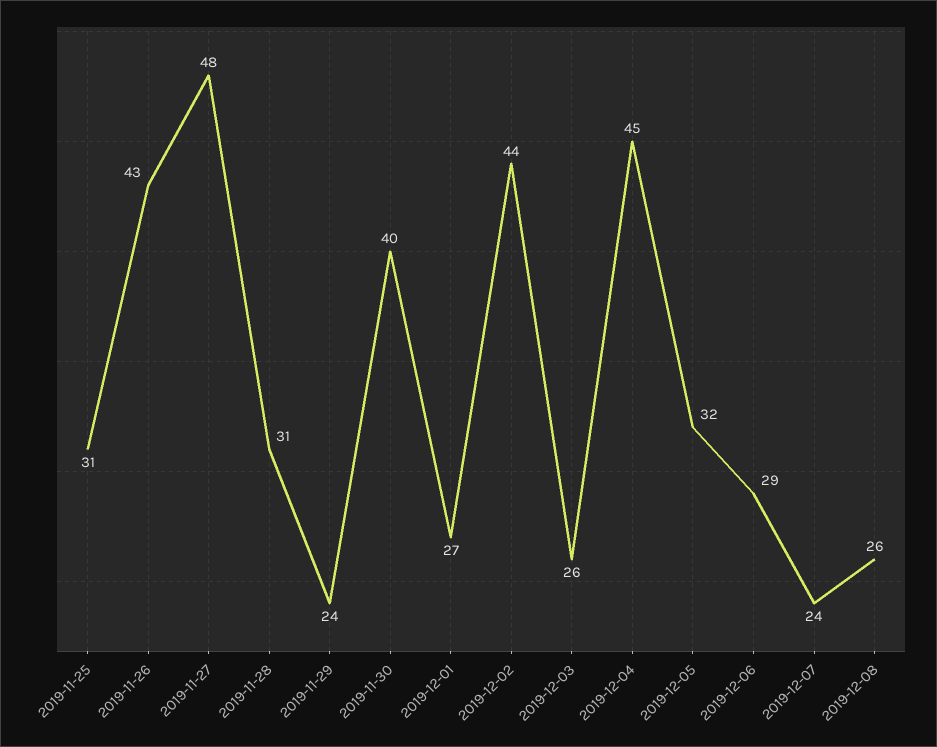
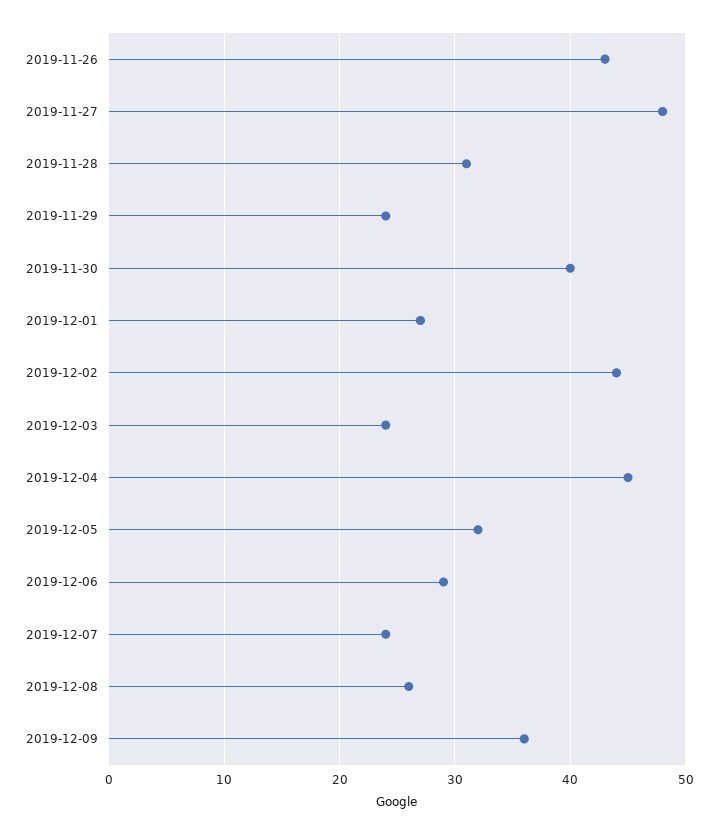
2019-11-25: 31 -> none
2019-12-03: 26 -> 24
2019-12-09: none -> 36

